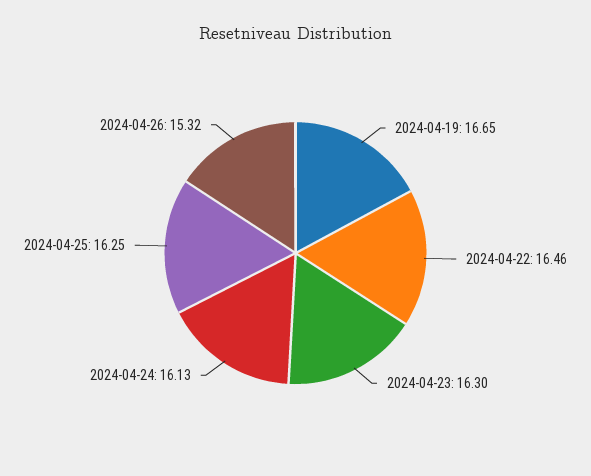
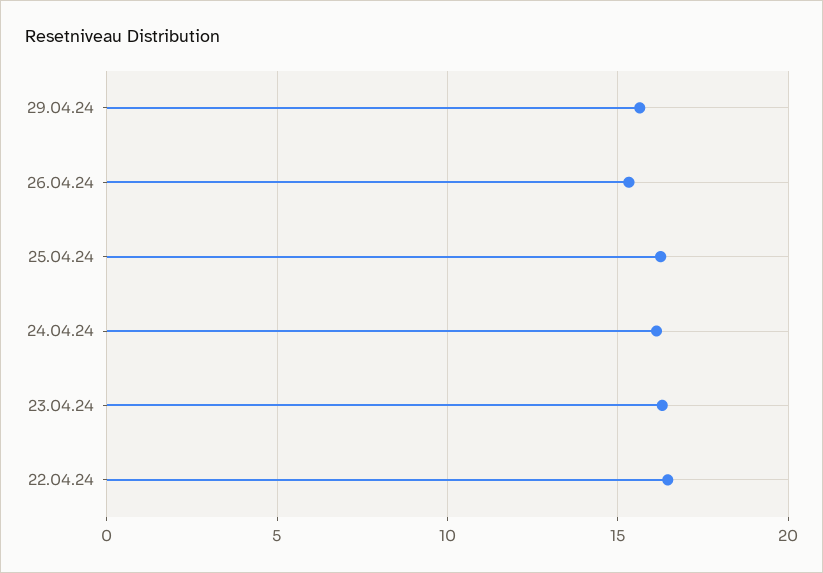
2024-04-19: 16.65 -> none
29.04.24: none -> 15.5

